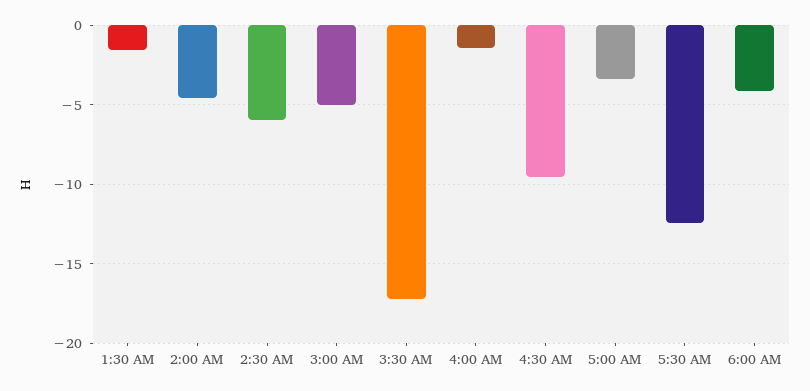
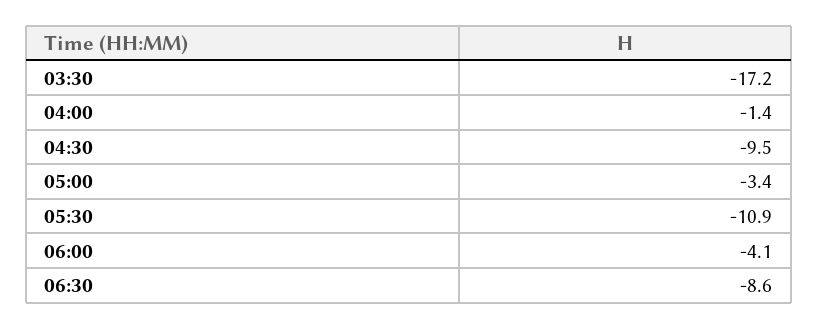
1:30 AM: -1.5 -> none
2:00 AM: -4.5 -> none
2:30 AM: -6 -> none
3:00 AM: -5 -> none
5:30 AM: -12.5 -> -10.9
06:30: none -> -8.6

